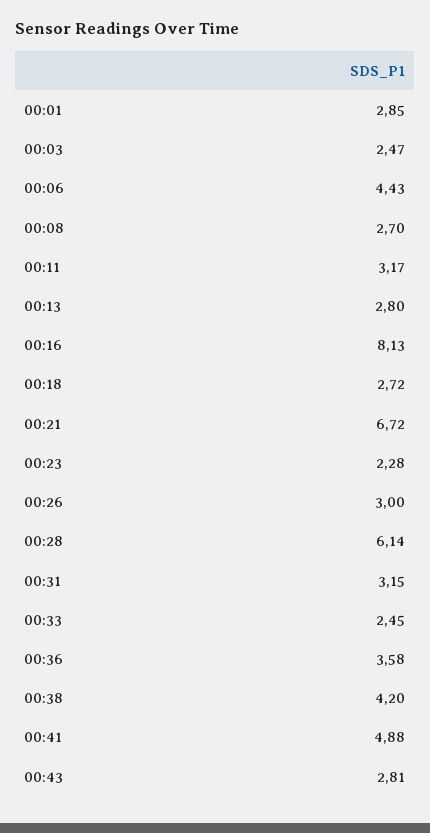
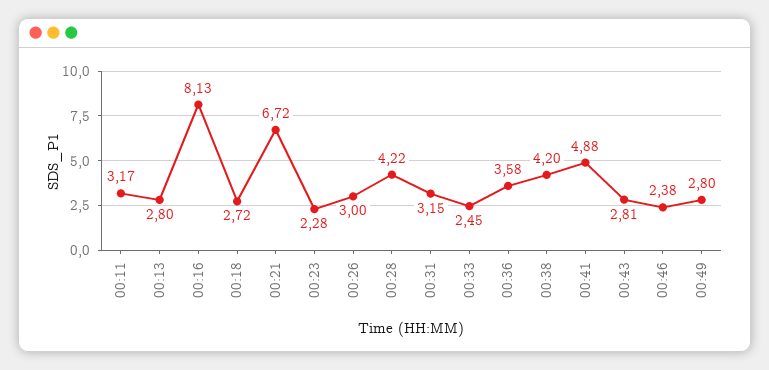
00:01: 2.85 -> none
00:03: 2.47 -> none
00:06: 4.43 -> none
00:08: 2.7 -> none
00:28: 6.14 -> 4.22
00:46: none -> 2.38
00:49: none -> 2.8

